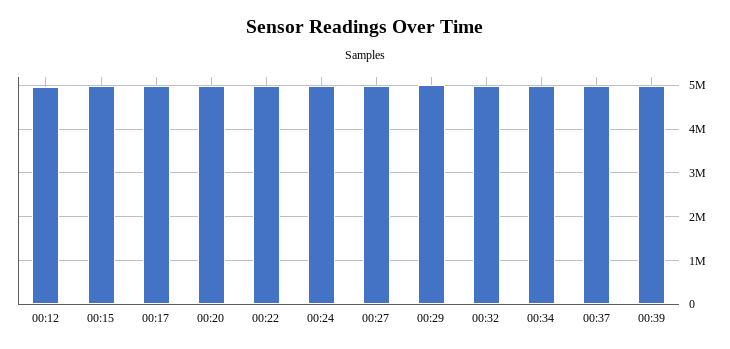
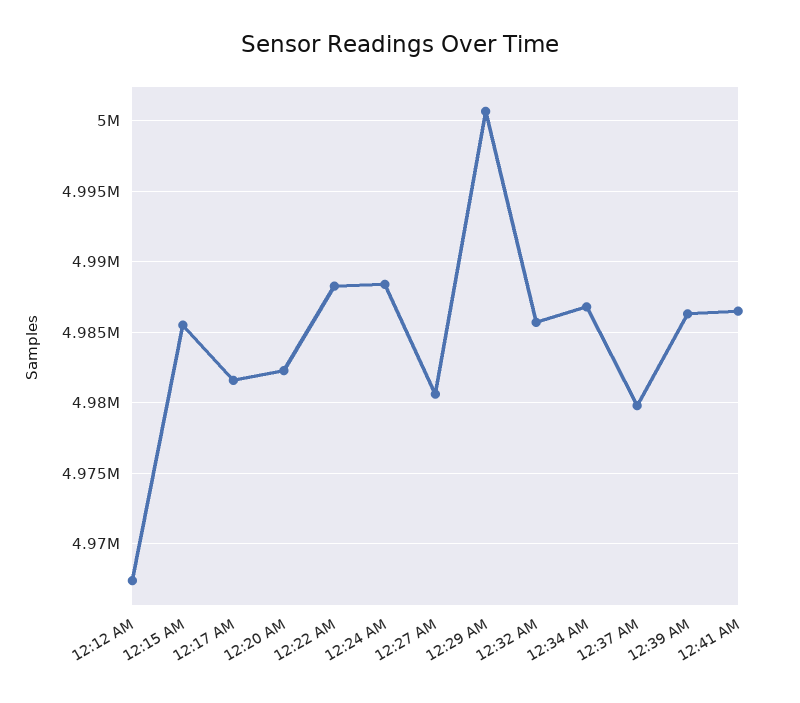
12:41 AM: none -> 4986500

